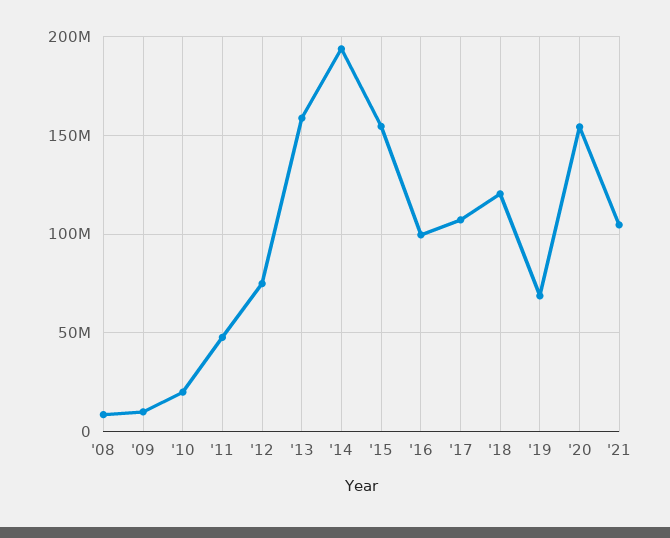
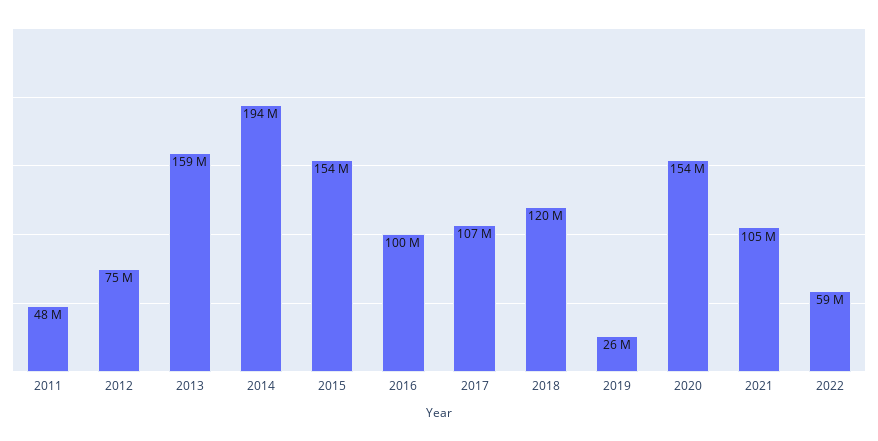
'08: 10000000 -> none
'09: 10000000 -> none
'10: 20000000 -> none
'19: 70000000 -> 26000000
2022: none -> 59000000

